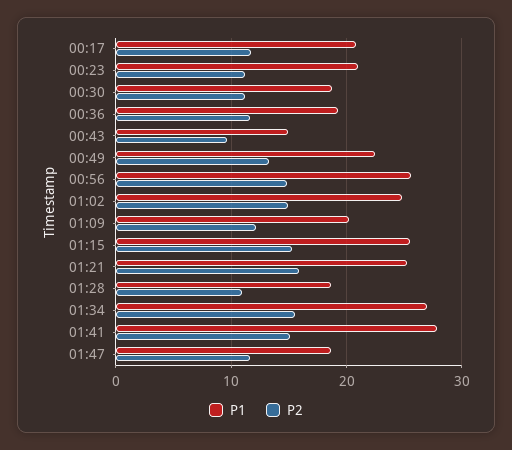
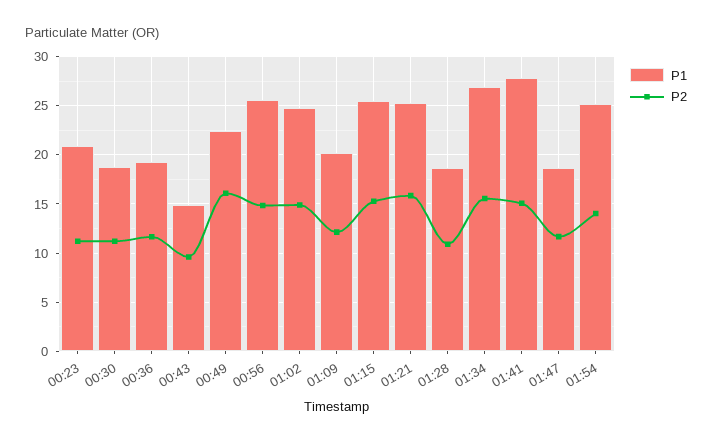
P1, 00:17: 21 -> none
P2, 00:17: 12 -> none
P2, 00:49: 13 -> 16
P1, 01:54: none -> 25
P2, 01:54: none -> 14

